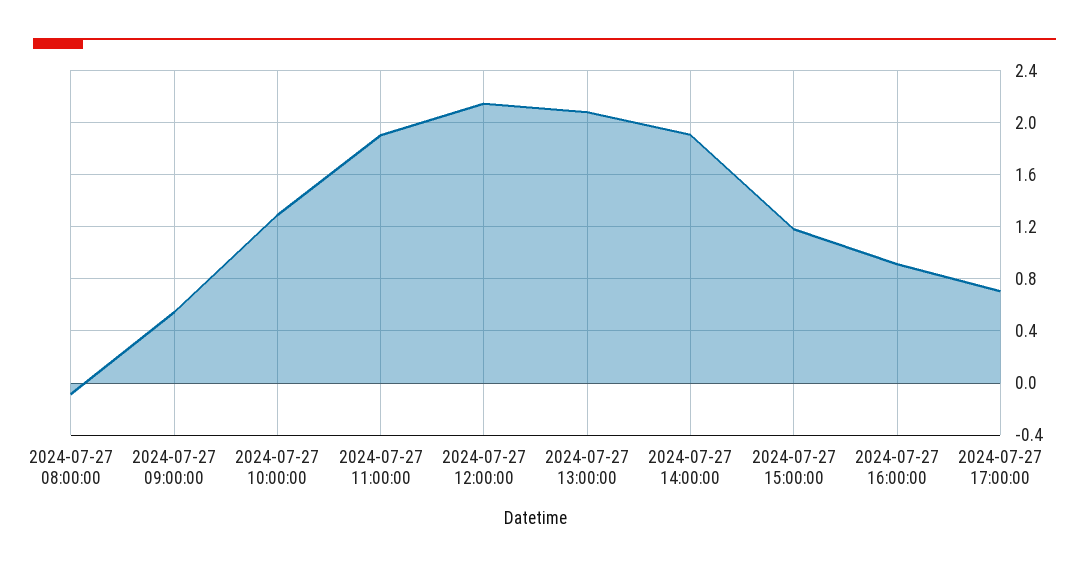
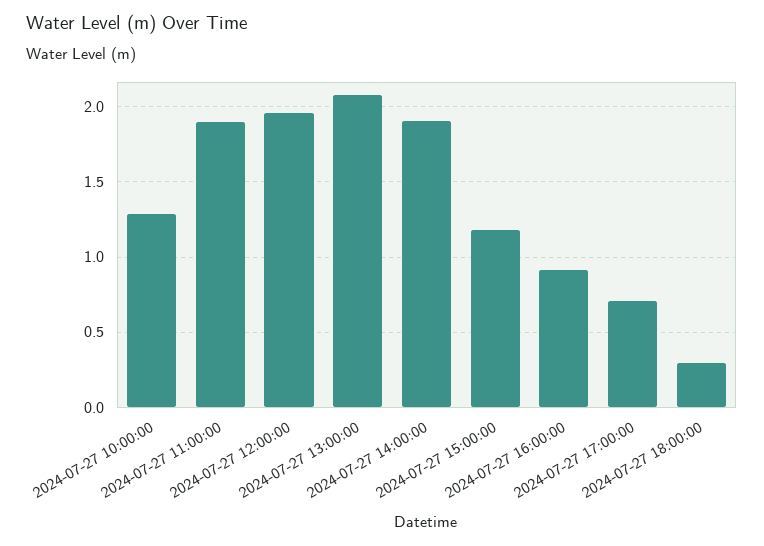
2024-07-27 08:00:00: -0.1 -> none
2024-07-27 09:00:00: 0.55 -> none
2024-07-27 12:00:00: 2.15 -> 1.95
2024-07-27 18:00:00: none -> 0.3

